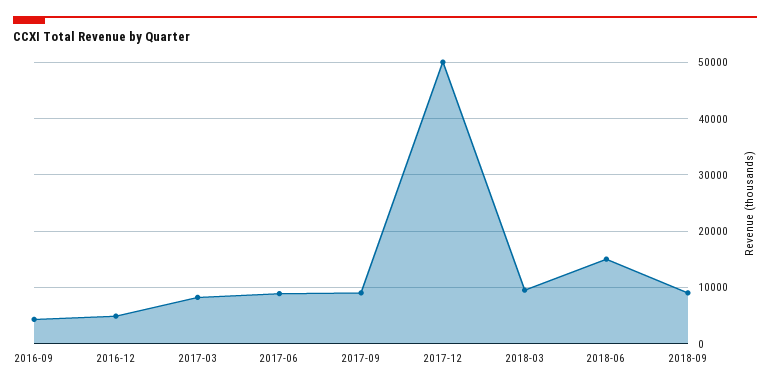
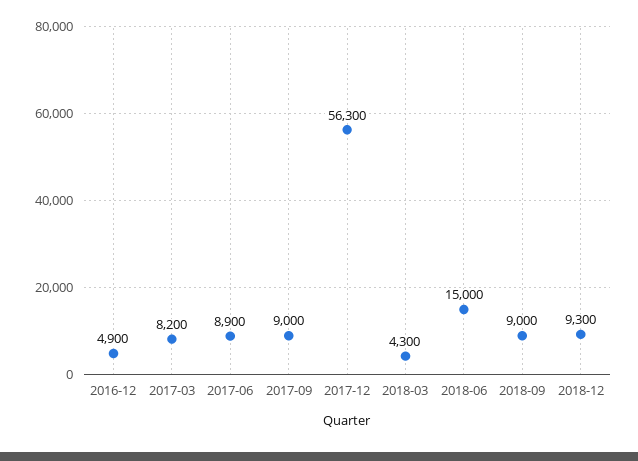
2016-09: 4000 -> none
2017-12: 50000 -> 56300
2018-03: 10000 -> 4300
2018-12: none -> 9300

